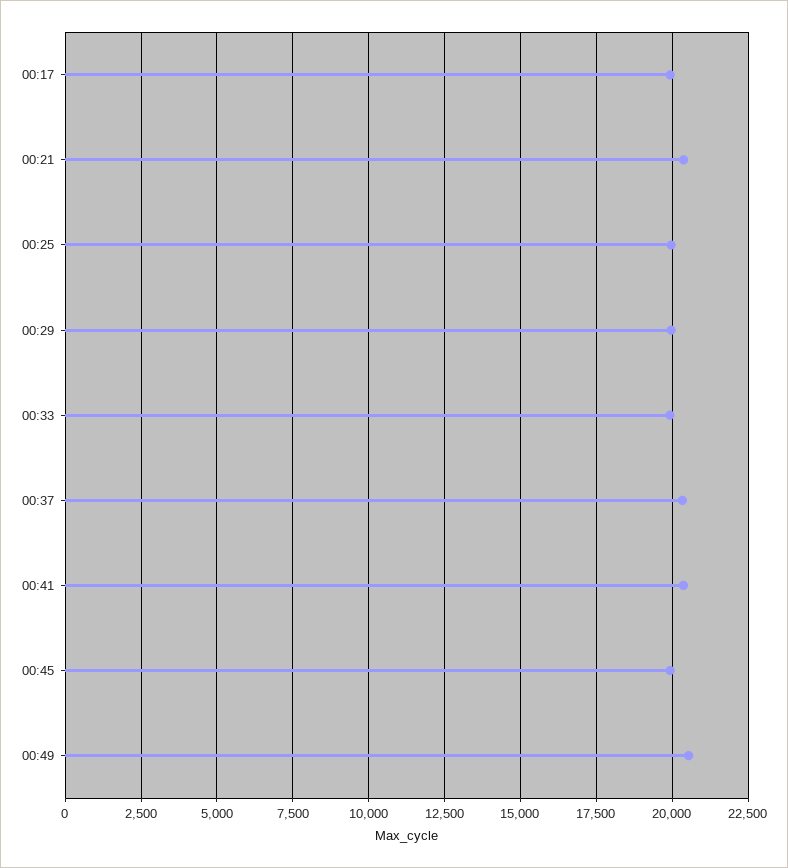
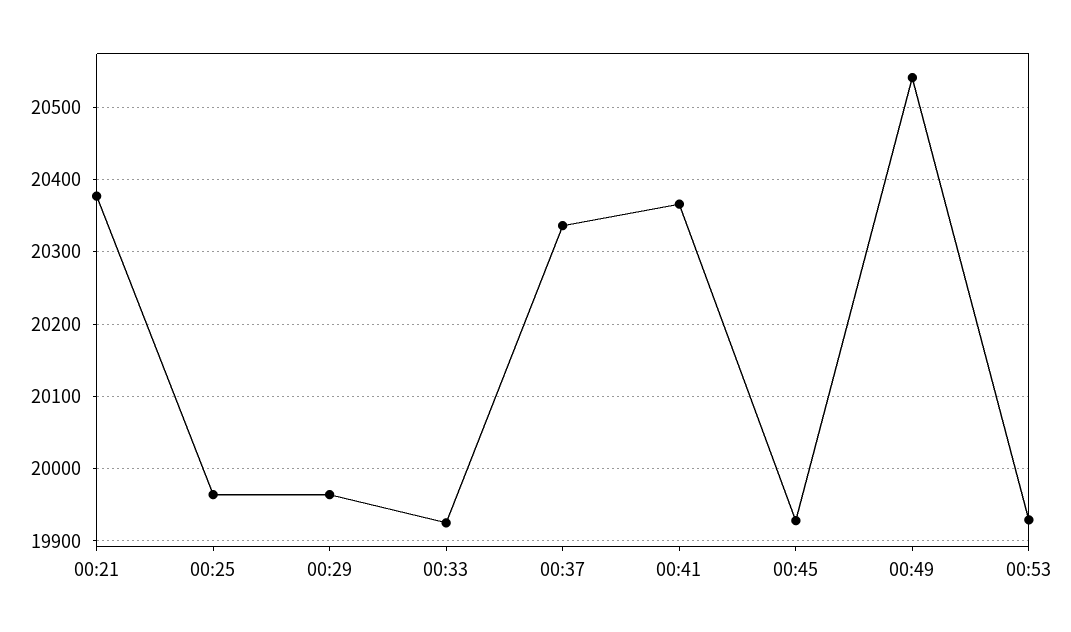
00:17: 20000 -> none
00:53: none -> 19930

